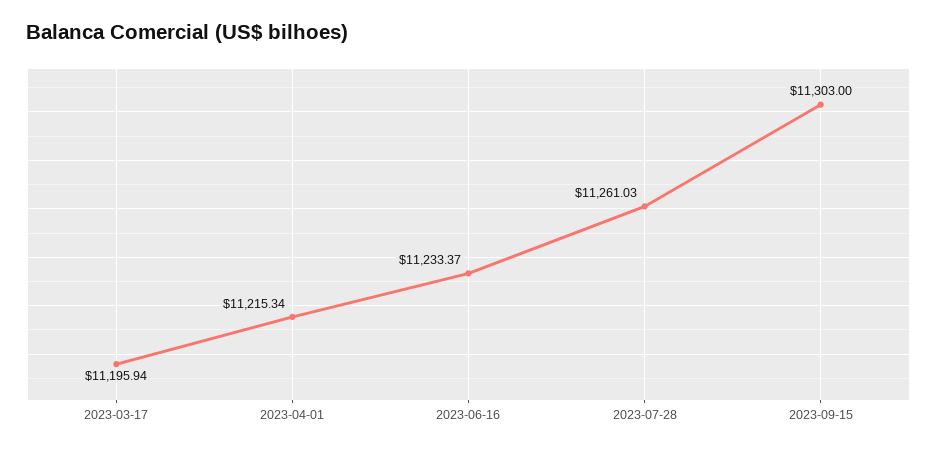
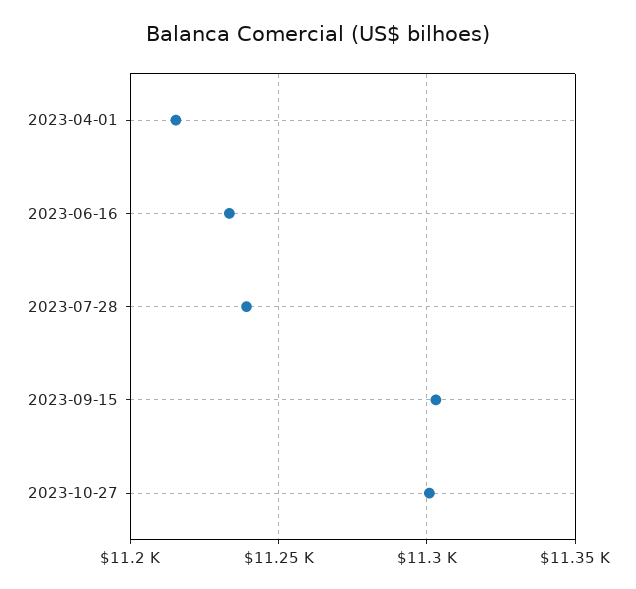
2023-03-17: 11195.94 -> none
2023-07-28: 11261.03 -> 11240
2023-10-27: none -> 11300

